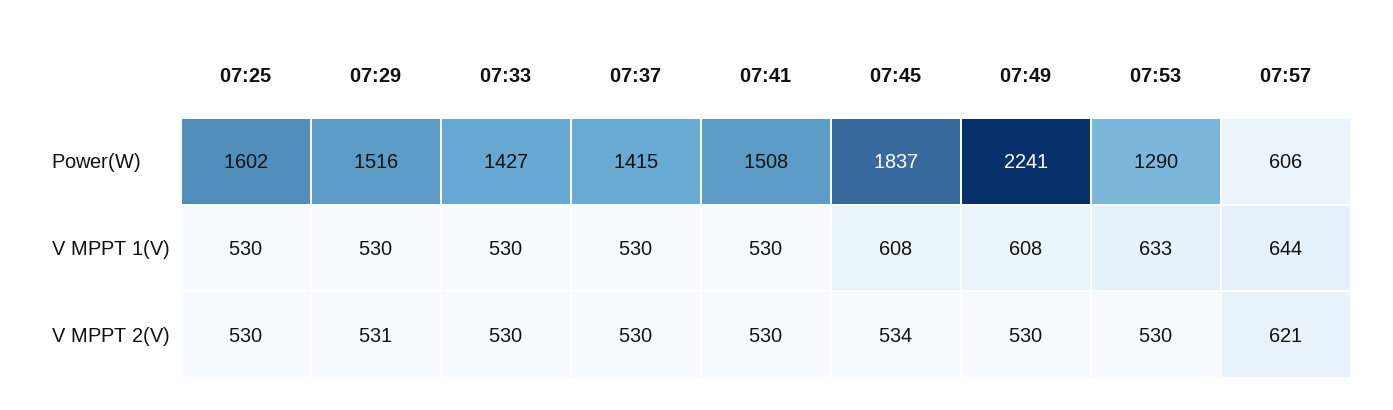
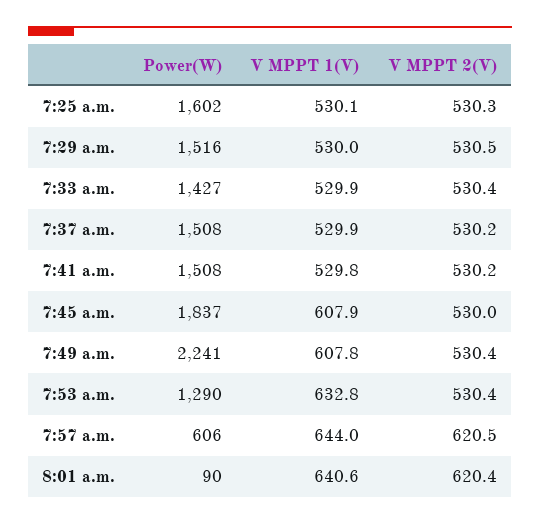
07:37, Power(W): 1415 -> 1508
07:45, V MPPT 2(V): 534 -> 530
8:01 a.m., Power(W): none -> 90
8:01 a.m., V MPPT 1(V): none -> 640.6
8:01 a.m., V MPPT 2(V): none -> 620.4

